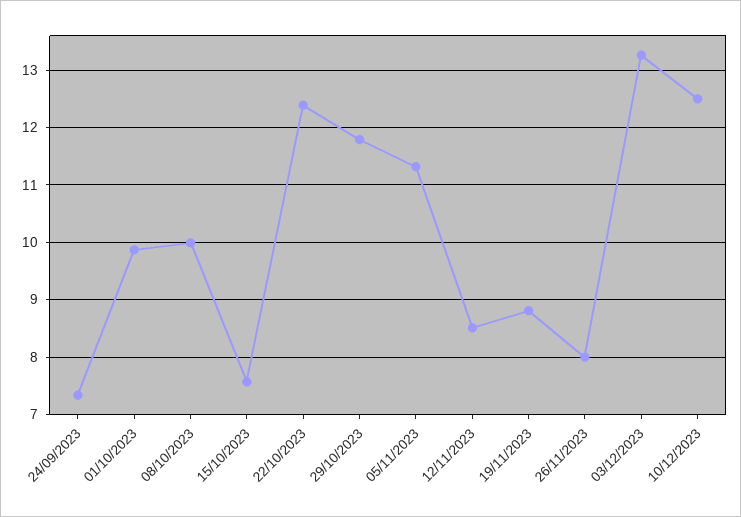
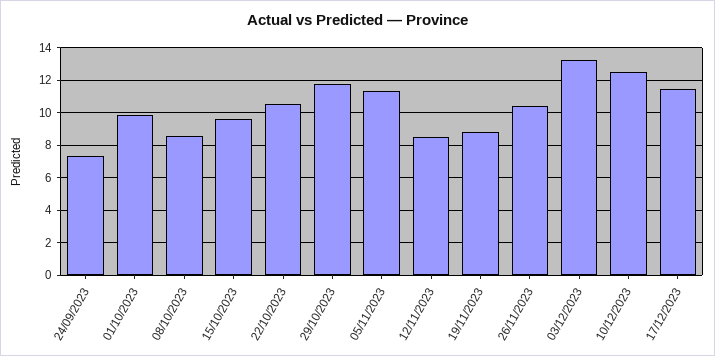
08/10/2023: 10 -> 8.5
15/10/2023: 7.6 -> 9.5
22/10/2023: 12.4 -> 10.5
26/11/2023: 8 -> 10.5
17/12/2023: none -> 11.5

